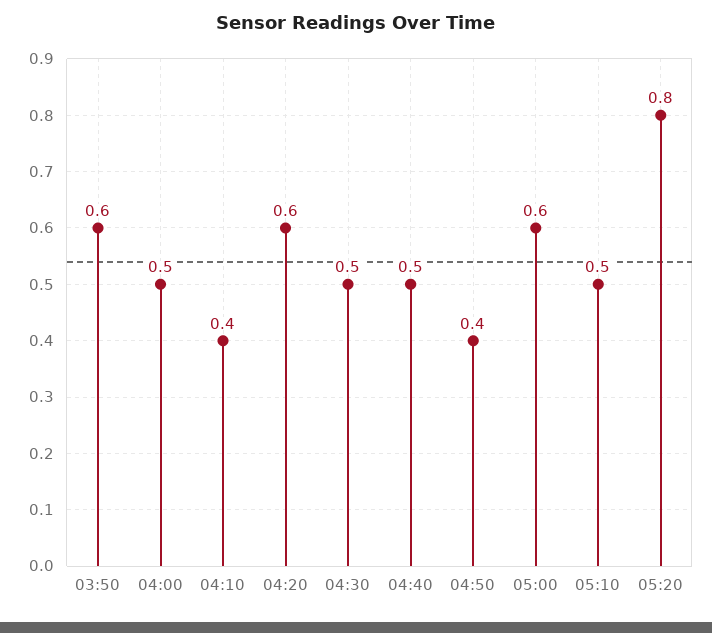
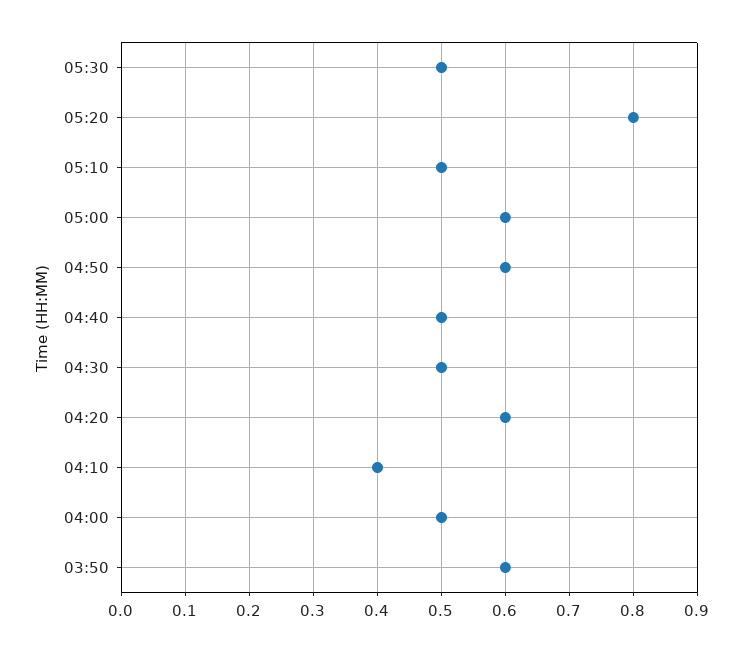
04:50: 0.4 -> 0.6
05:30: none -> 0.5

